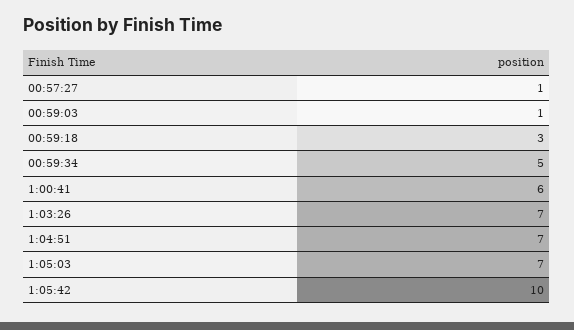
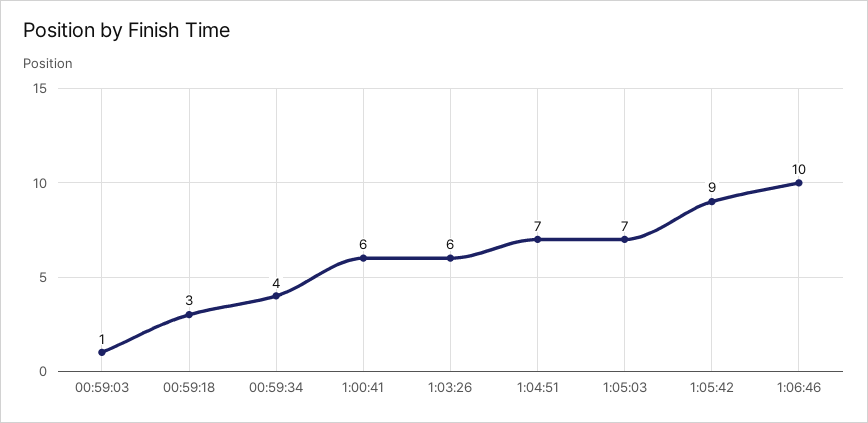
00:57:27: 1 -> none
00:59:34: 5 -> 4
1:03:26: 7 -> 6
1:05:42: 10 -> 9
1:06:46: none -> 10

